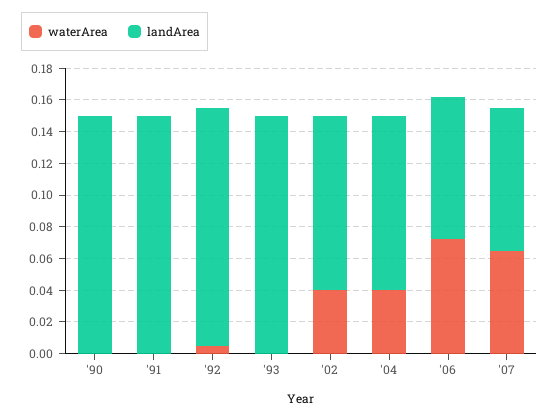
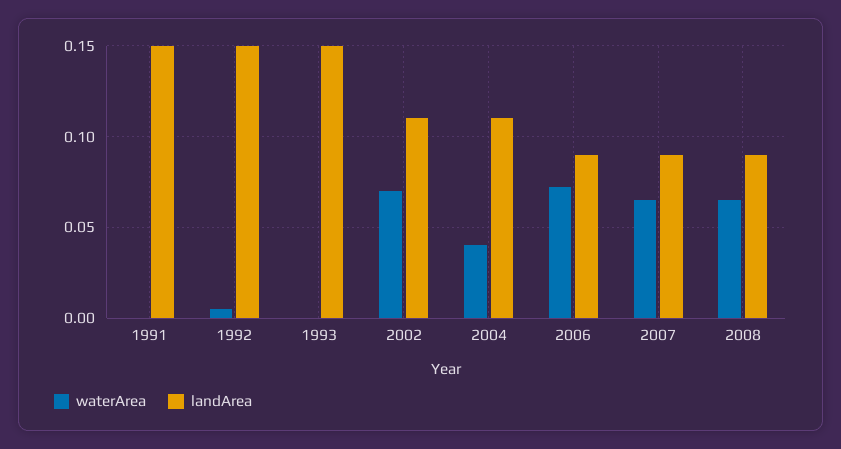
waterArea, '90: 0 -> none
landArea, '90: 0.15 -> none
waterArea, '02: 0.04 -> 0.07
waterArea, 2008: none -> 0.065
landArea, 2008: none -> 0.09

